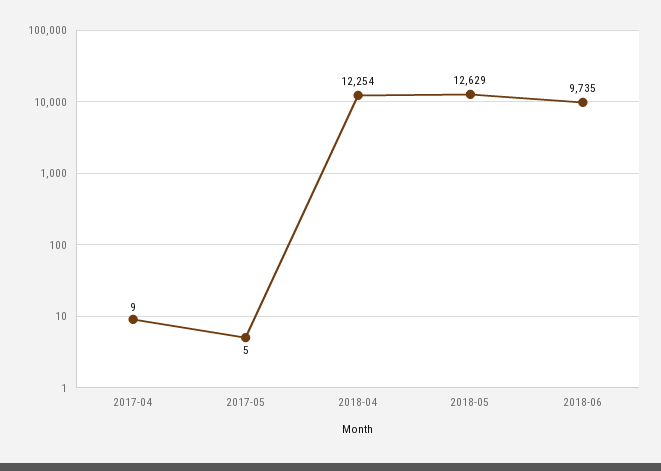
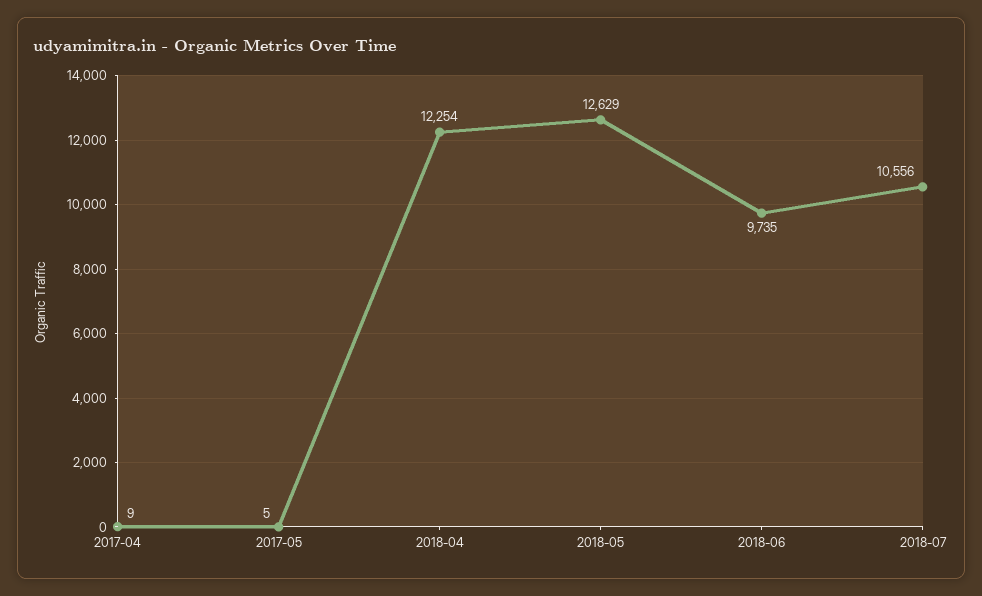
2018-07: none -> 10556

